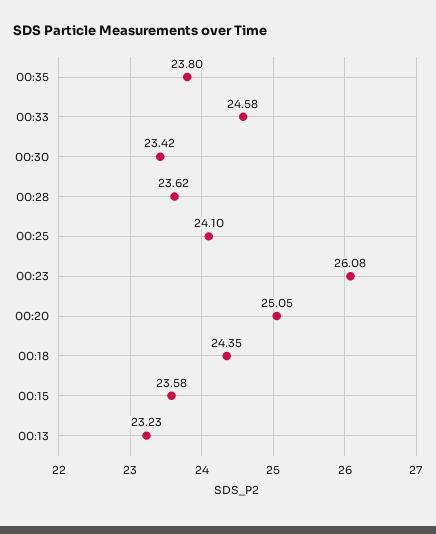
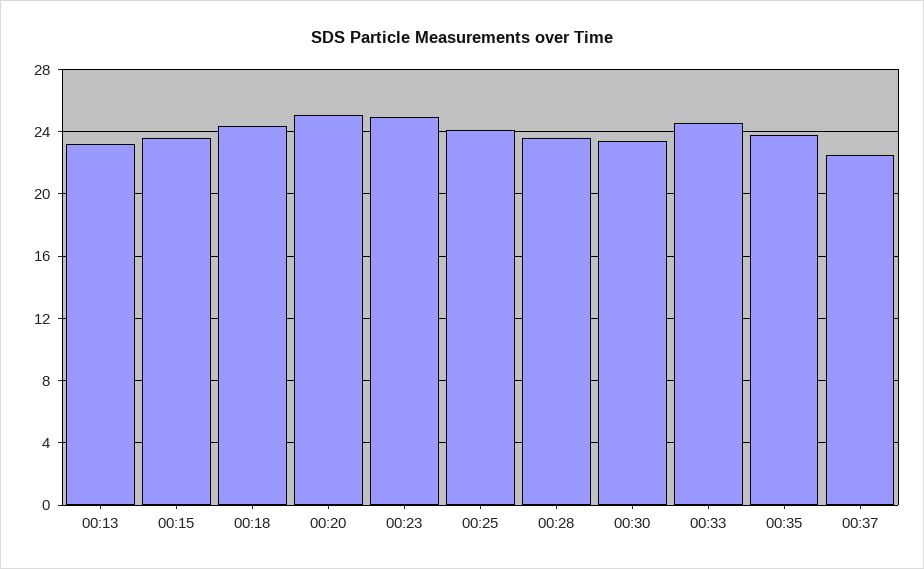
00:23: 26.08 -> 25
00:37: none -> 22.5

